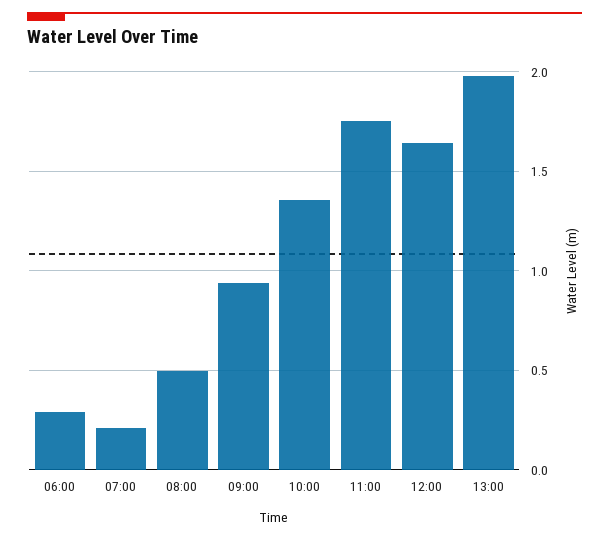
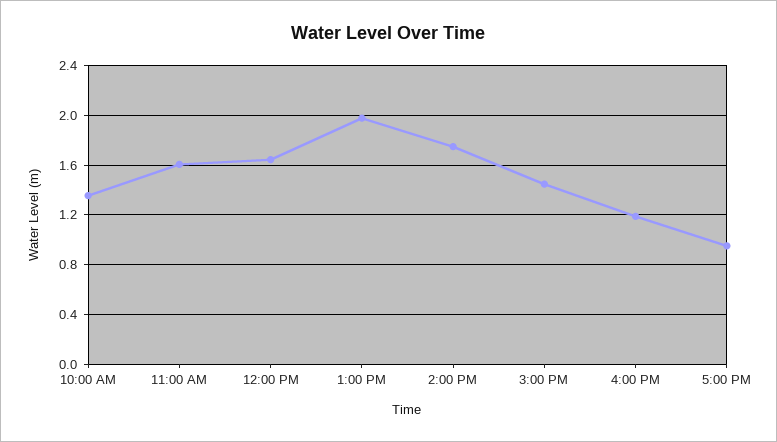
06:00: 0.3 -> none
07:00: 0.2 -> none
08:00: 0.5 -> none
09:00: 0.95 -> none
11:00: 1.75 -> 1.6
2:00 PM: none -> 1.75
3:00 PM: none -> 1.45
4:00 PM: none -> 1.2
5:00 PM: none -> 0.95

